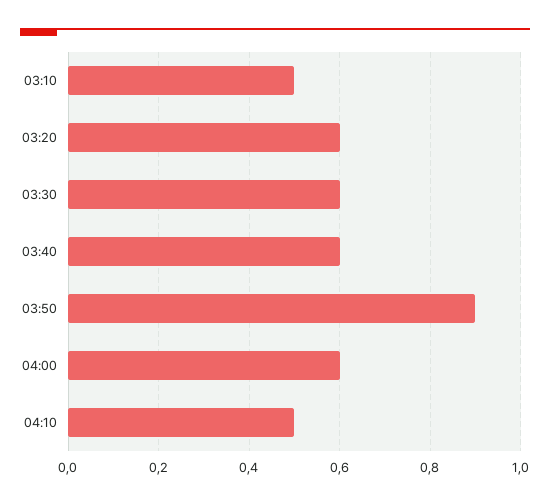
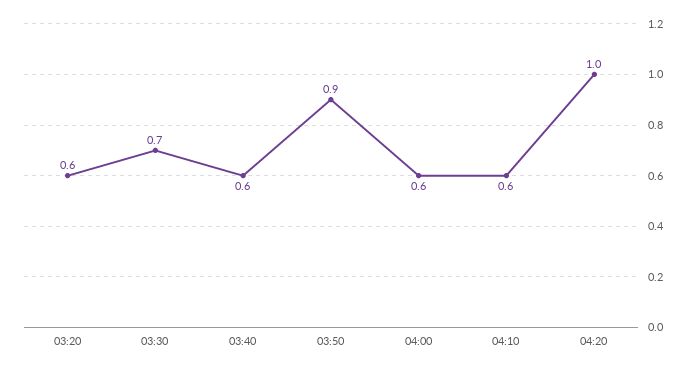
03:10: 0.5 -> none
03:30: 0.6 -> 0.7
04:10: 0.5 -> 0.6
04:20: none -> 1

